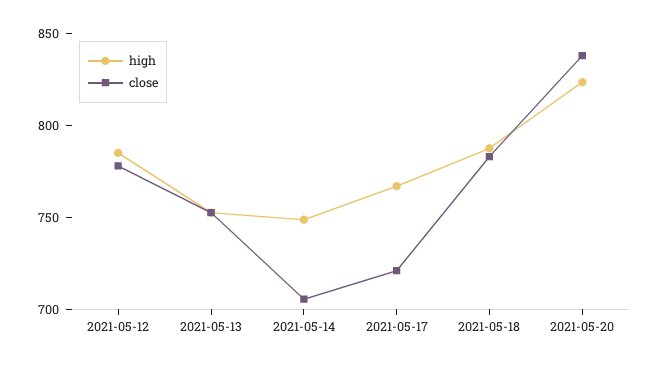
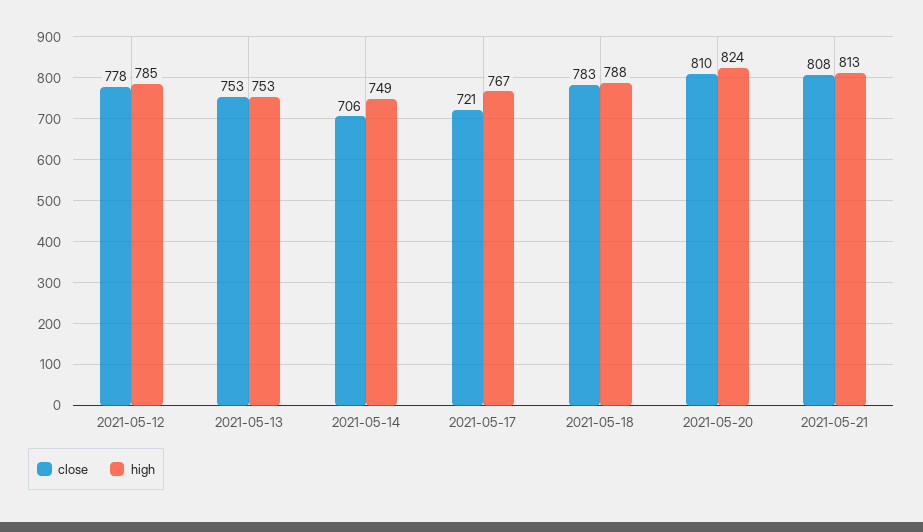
close, 2021-05-20: 840 -> 810
close, 2021-05-21: none -> 808
high, 2021-05-21: none -> 813

